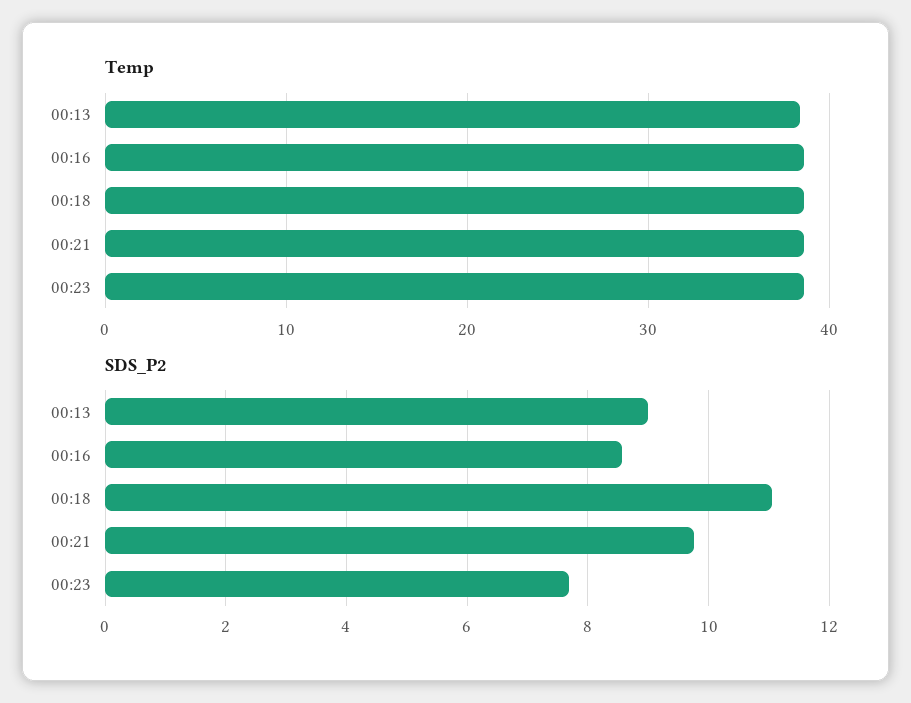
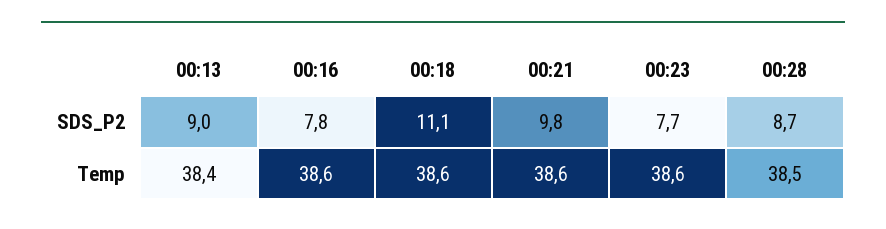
SDS_P2, 00:16: 8.6 -> 7.8
SDS_P2, 00:28: none -> 8.7
Temp, 00:28: none -> 38.5

